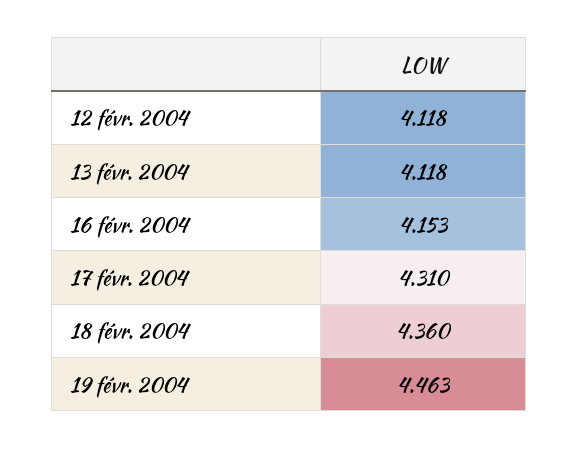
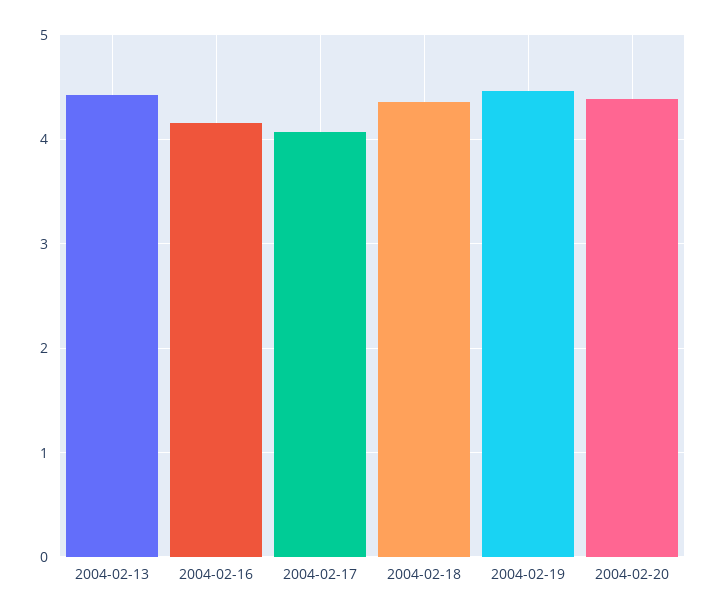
12 févr. 2004: 4.118 -> none
13 févr. 2004: 4.118 -> 4.4
17 févr. 2004: 4.31 -> 4.1
2004-02-20: none -> 4.4

